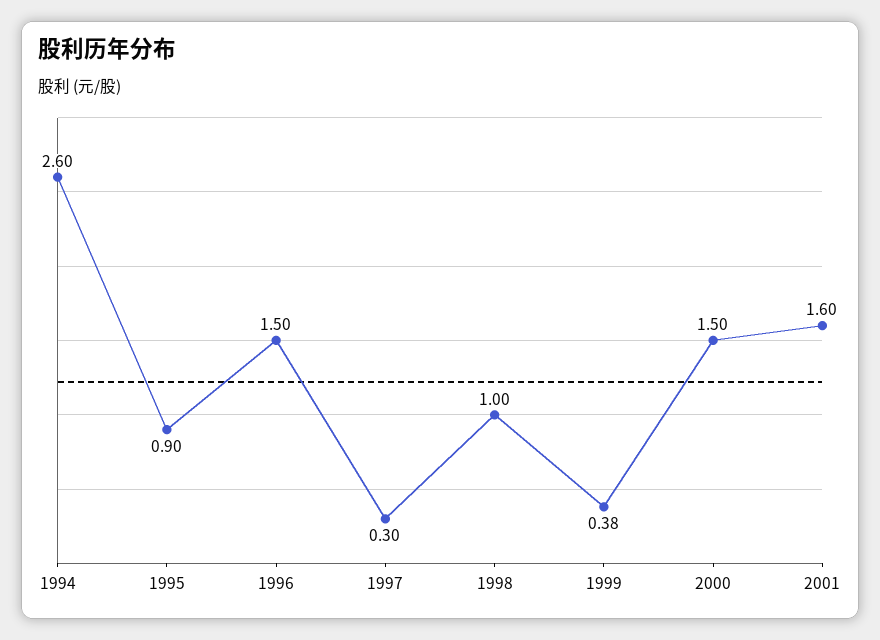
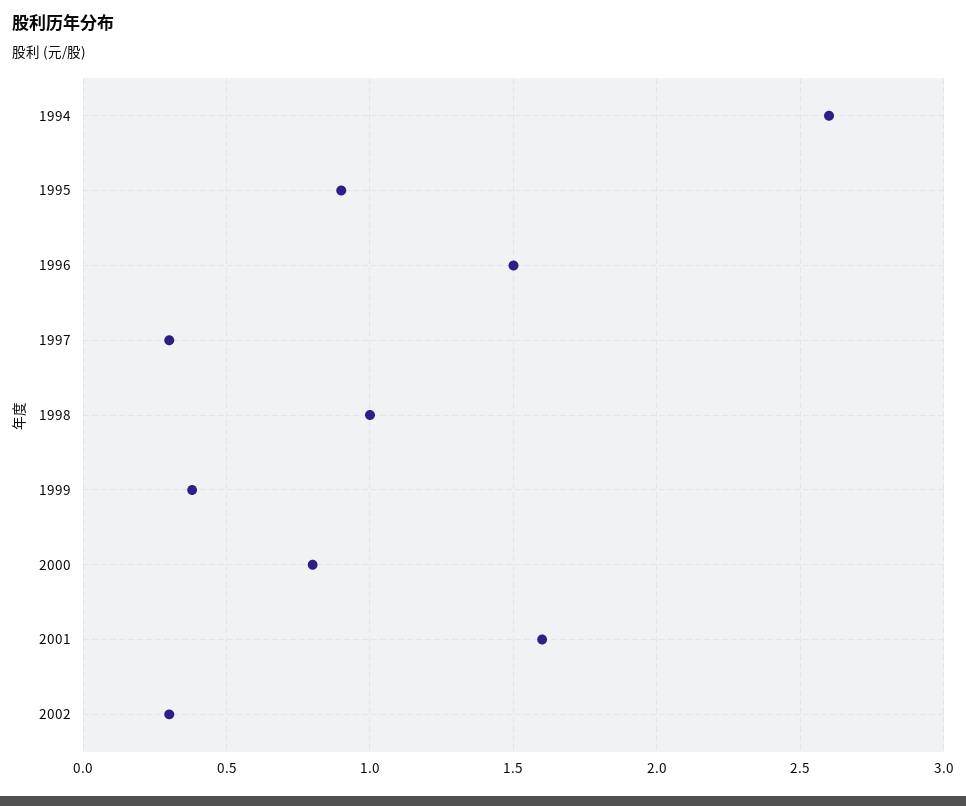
2000: 1.5 -> 0.8
2002: none -> 0.3

